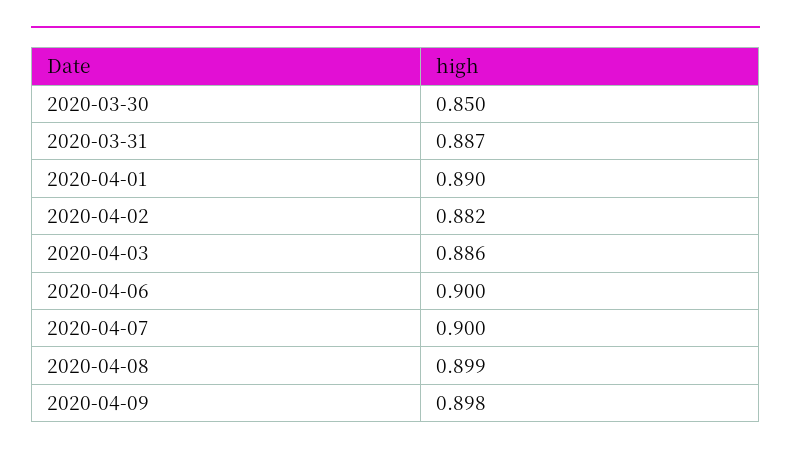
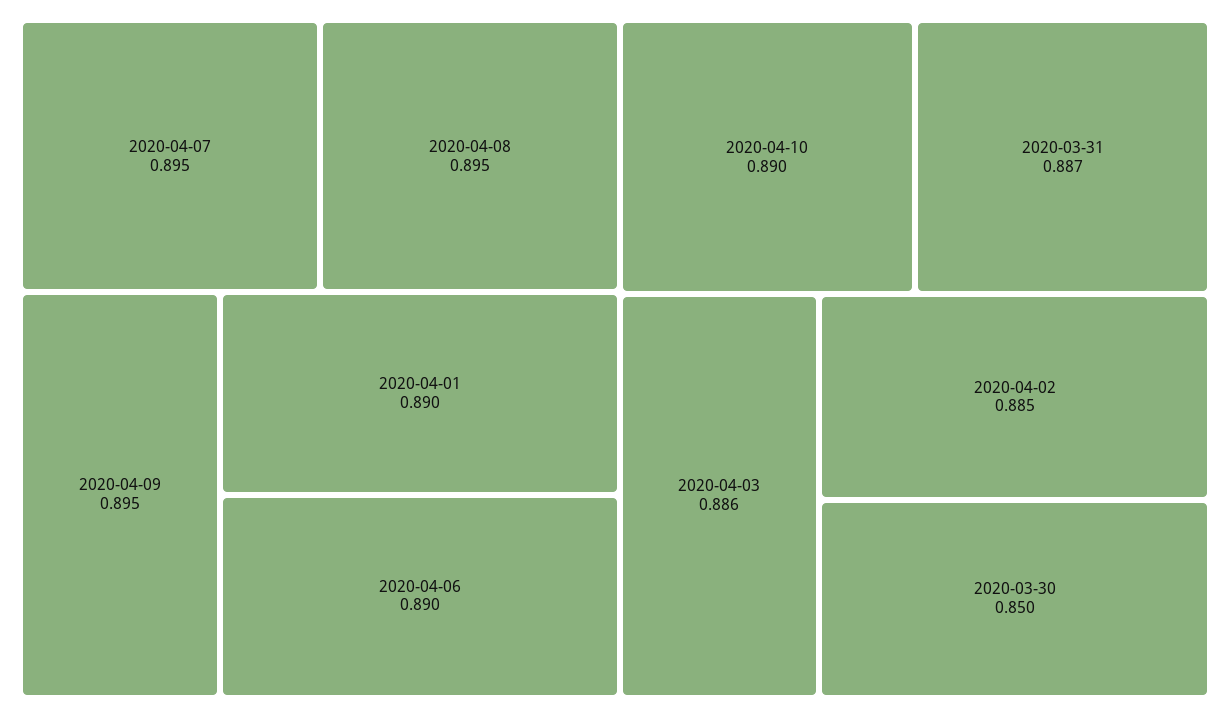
2020-04-02: 0.882 -> 0.885
2020-04-06: 0.9 -> 0.89
2020-04-07: 0.9 -> 0.895
2020-04-08: 0.899 -> 0.895
2020-04-09: 0.898 -> 0.895
2020-04-10: none -> 0.89

